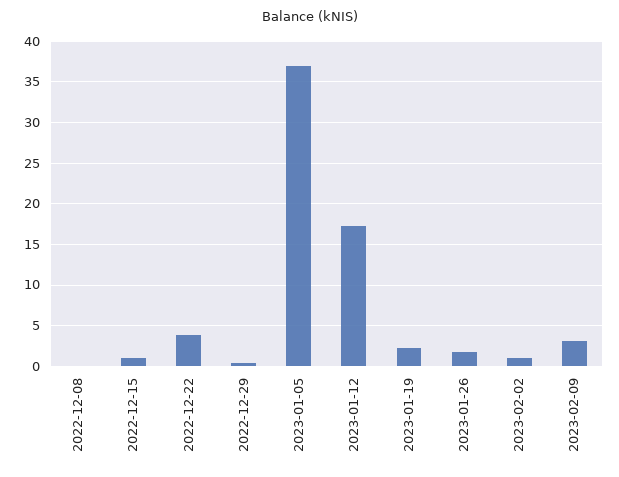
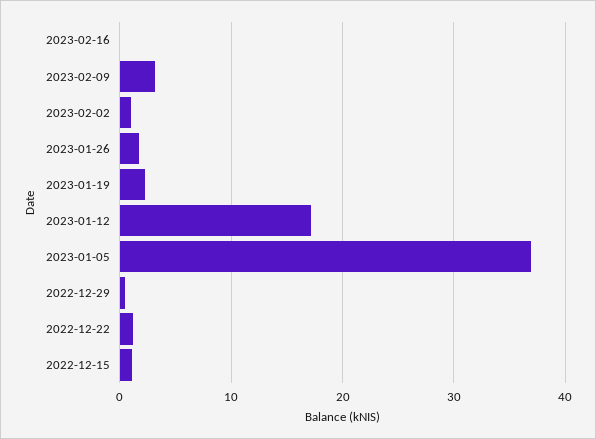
2022-12-08: 0 -> none
2022-12-22: 4 -> 1
2023-02-16: none -> 0

